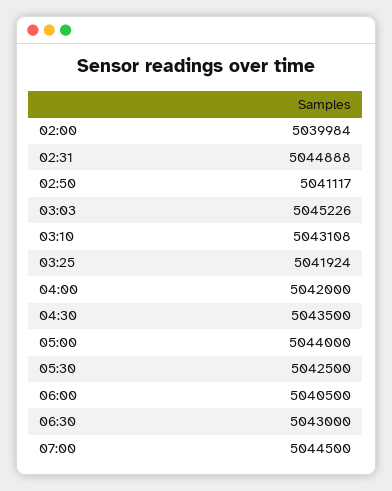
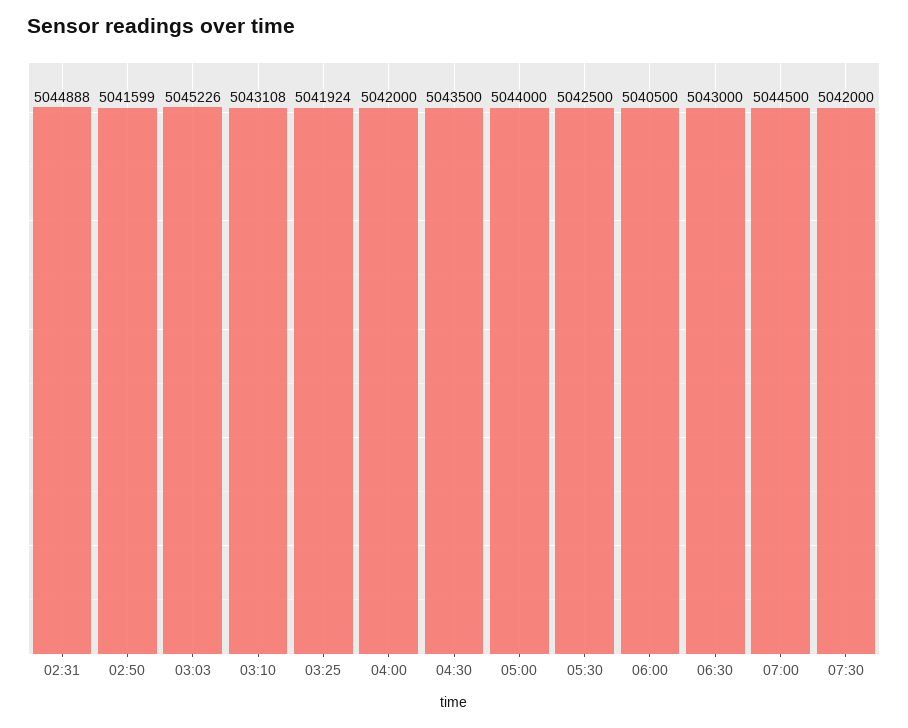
02:00: 5039984 -> none
02:50: 5041117 -> 5041599
07:30: none -> 5042000

